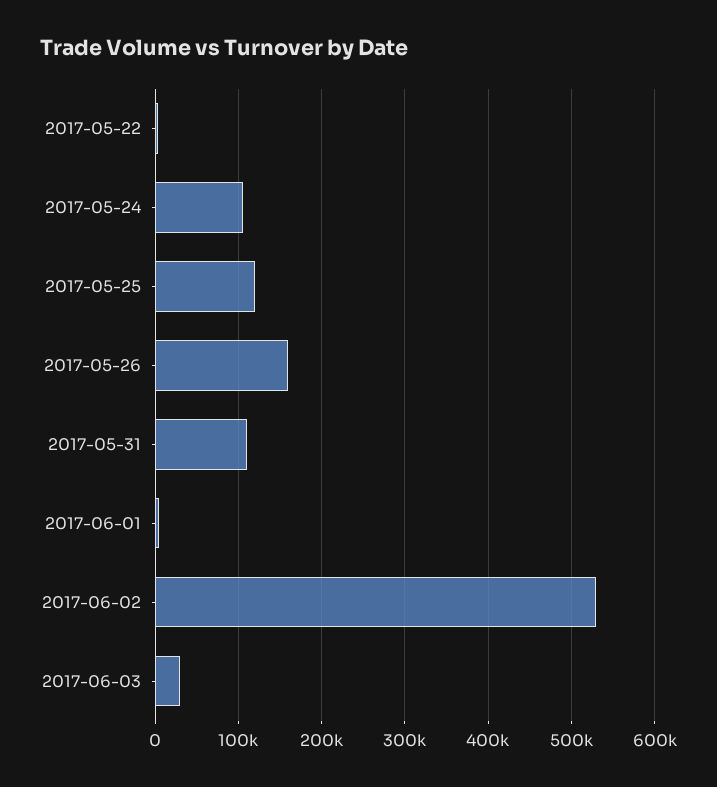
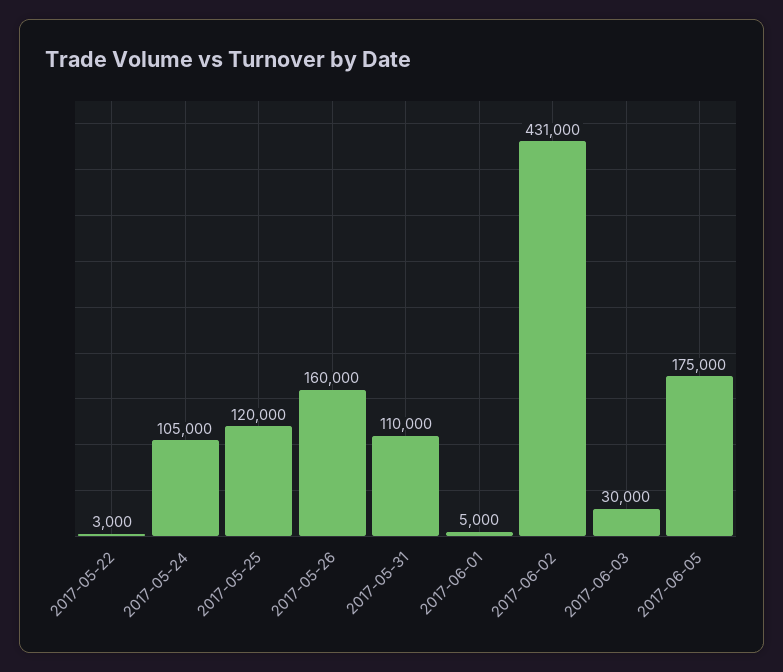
2017-06-02: 530000 -> 431000
2017-06-05: none -> 175000

